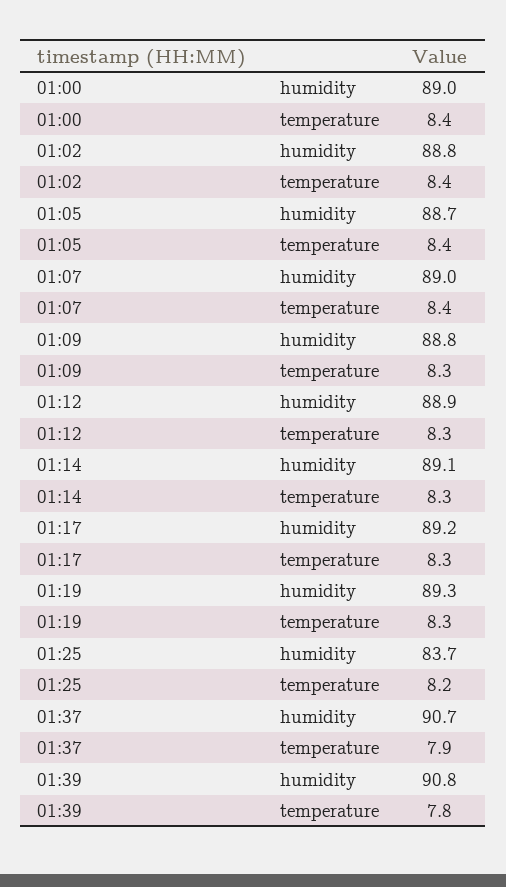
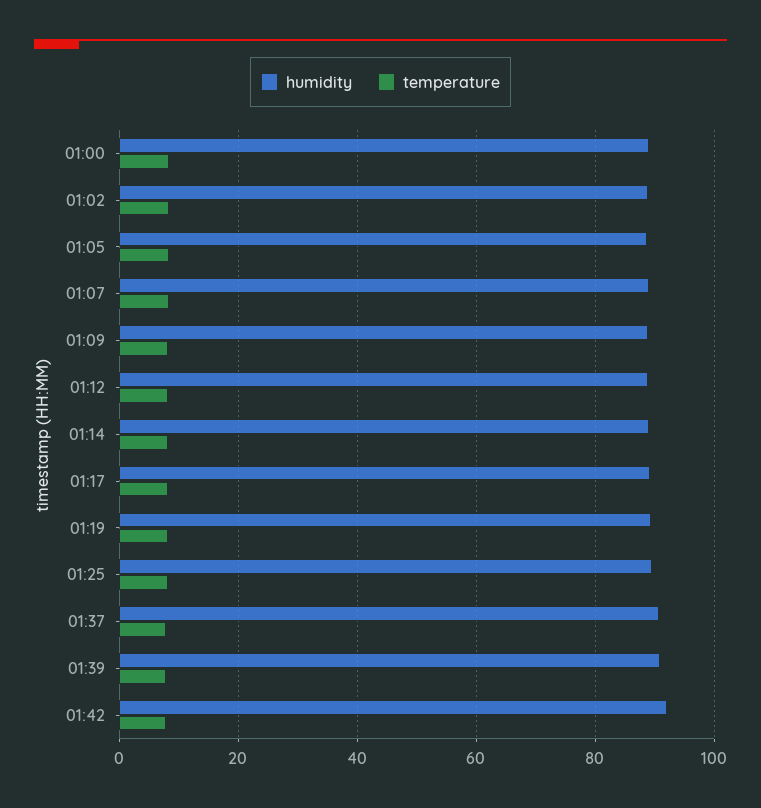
humidity, 01:25: 83.7 -> 90
humidity, 01:42: none -> 92
temperature, 01:42: none -> 8

